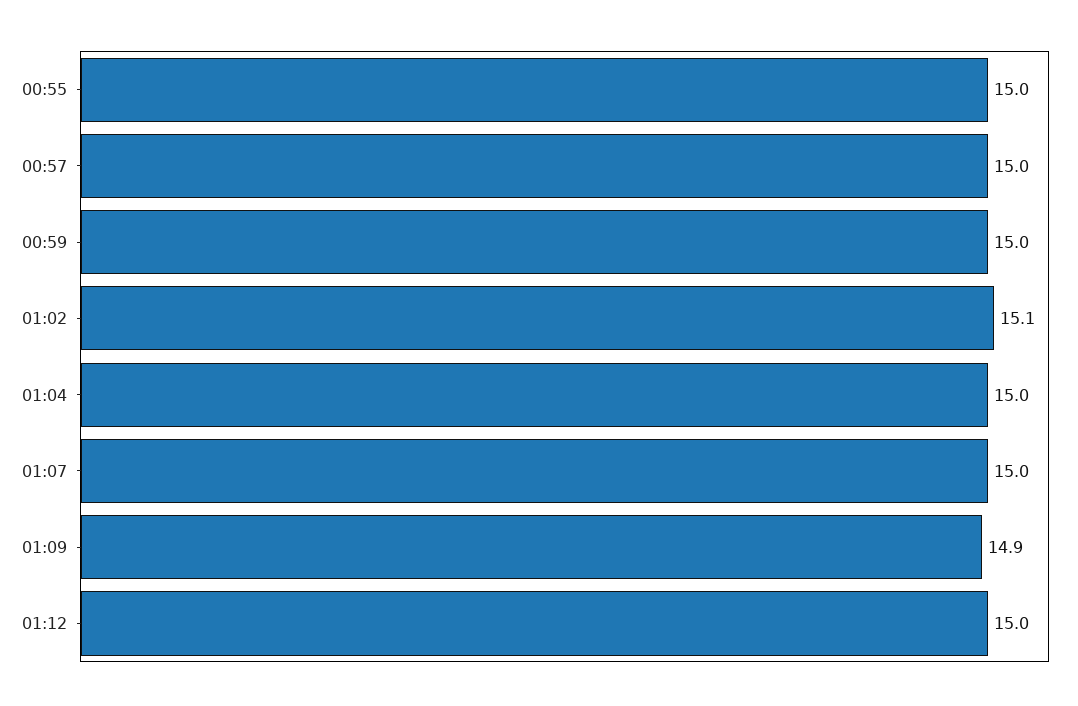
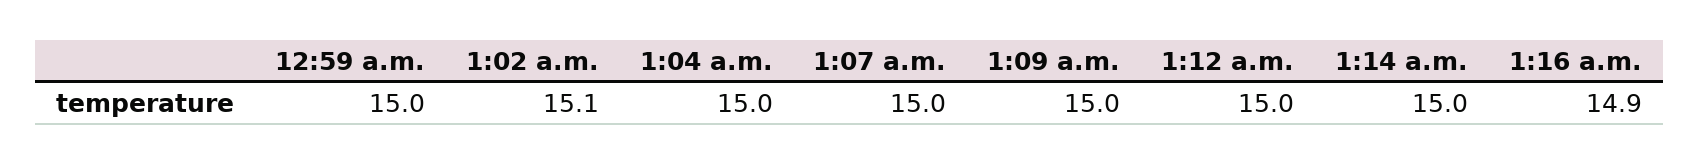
00:55: 15 -> none
00:57: 15 -> none
01:09: 14.9 -> 15
1:14 a.m.: none -> 15
1:16 a.m.: none -> 14.9

